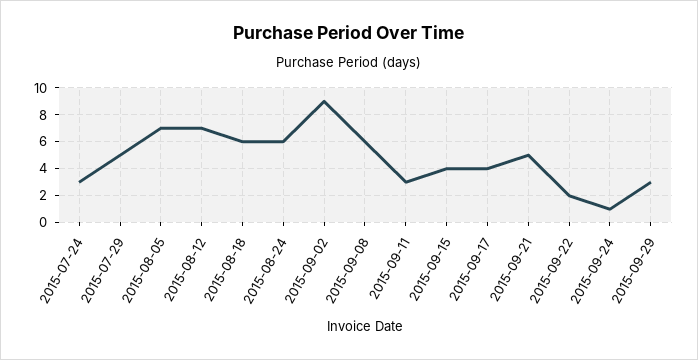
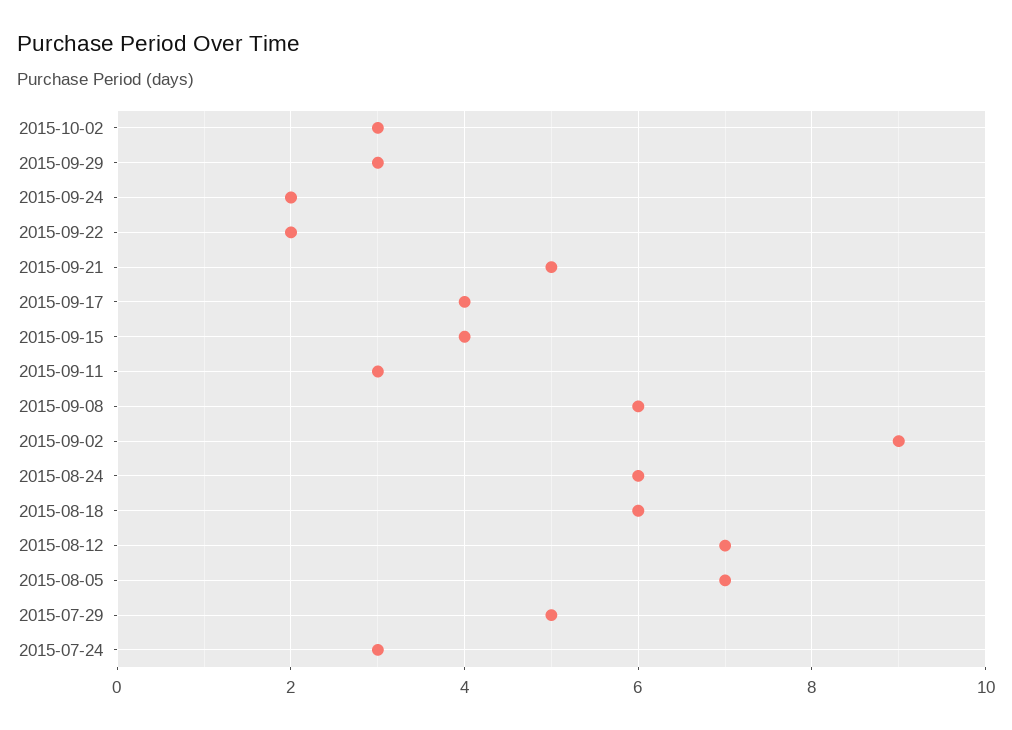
2015-09-24: 1 -> 2
2015-10-02: none -> 3

